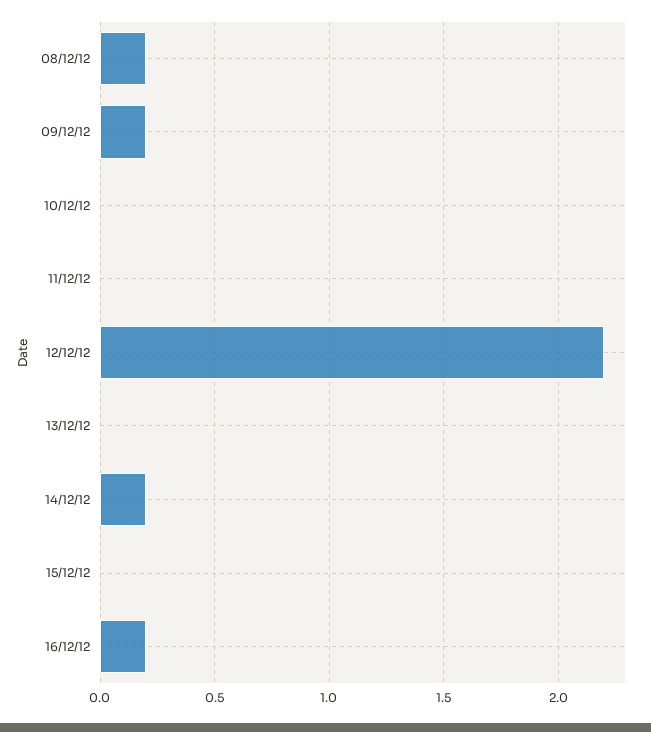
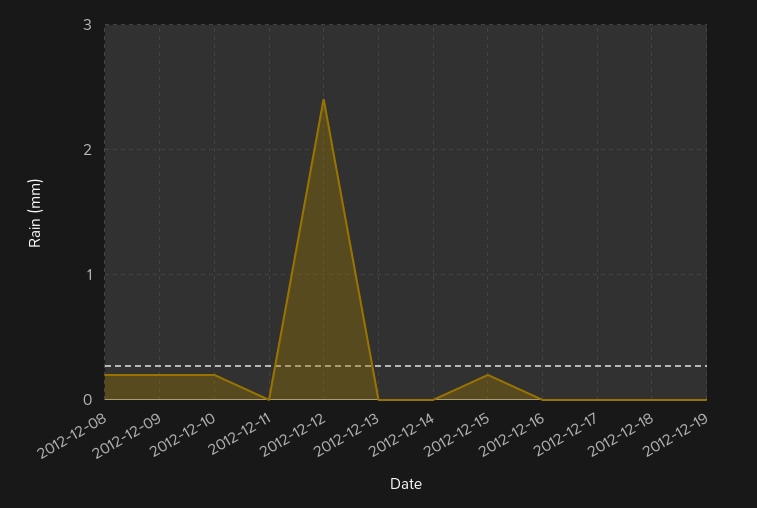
10/12/12: 0 -> 0.2
12/12/12: 2.2 -> 2.4
14/12/12: 0.2 -> 0
15/12/12: 0 -> 0.2
16/12/12: 0.2 -> 0
2012-12-17: none -> 0
2012-12-18: none -> 0
2012-12-19: none -> 0

